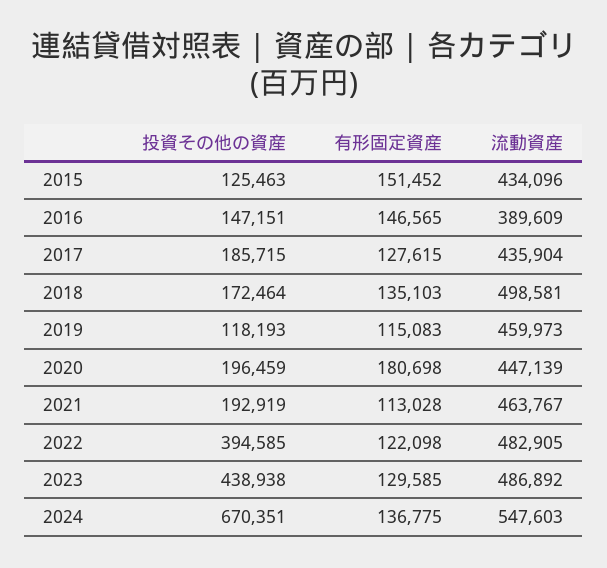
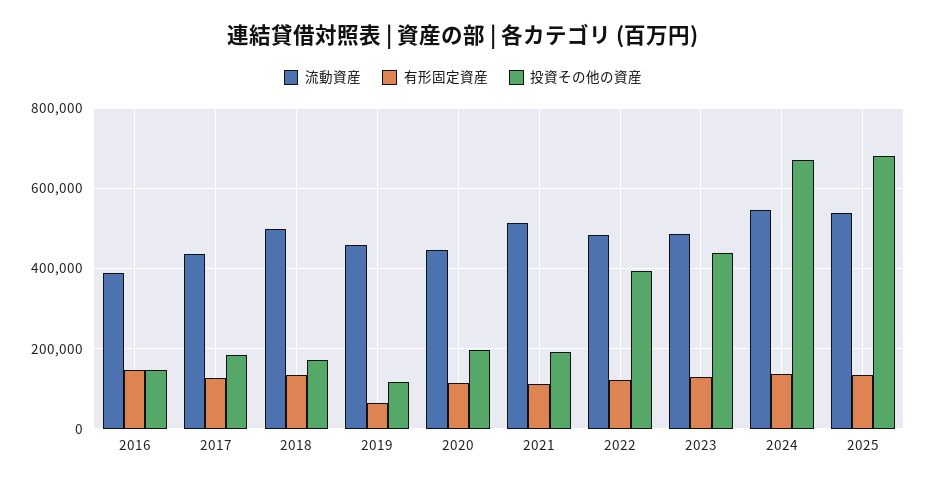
投資その他の資産, 2015: 125463 -> none
有形固定資産, 2015: 151452 -> none
流動資産, 2015: 434096 -> none
有形固定資産, 2019: 115083 -> 60000
有形固定資産, 2020: 180698 -> 120000
流動資産, 2021: 463767 -> 520000
流動資産, 2025: none -> 540000
有形固定資産, 2025: none -> 140000
投資その他の資産, 2025: none -> 680000

